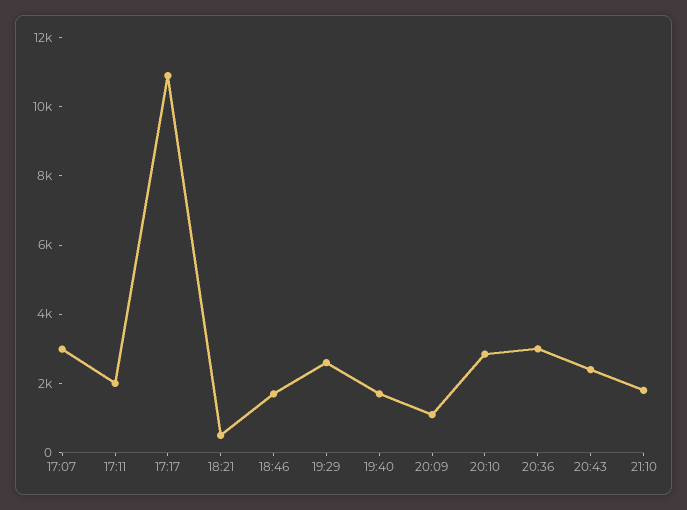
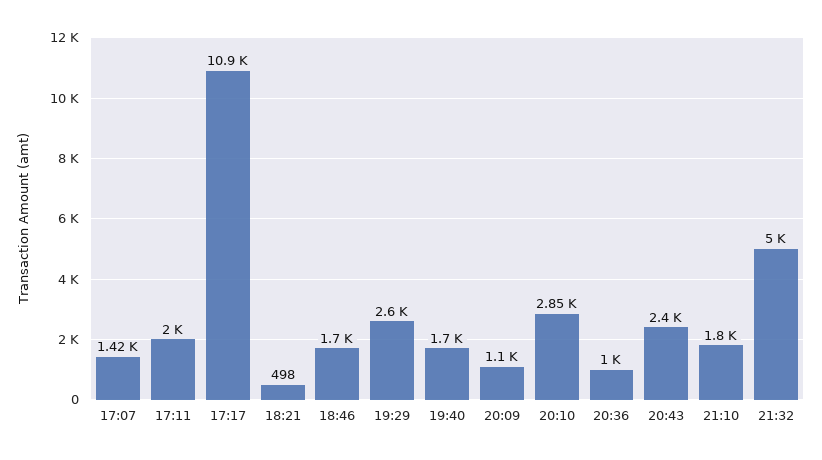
17:07: 3000 -> 1420
20:36: 3000 -> 1000
21:32: none -> 5000

